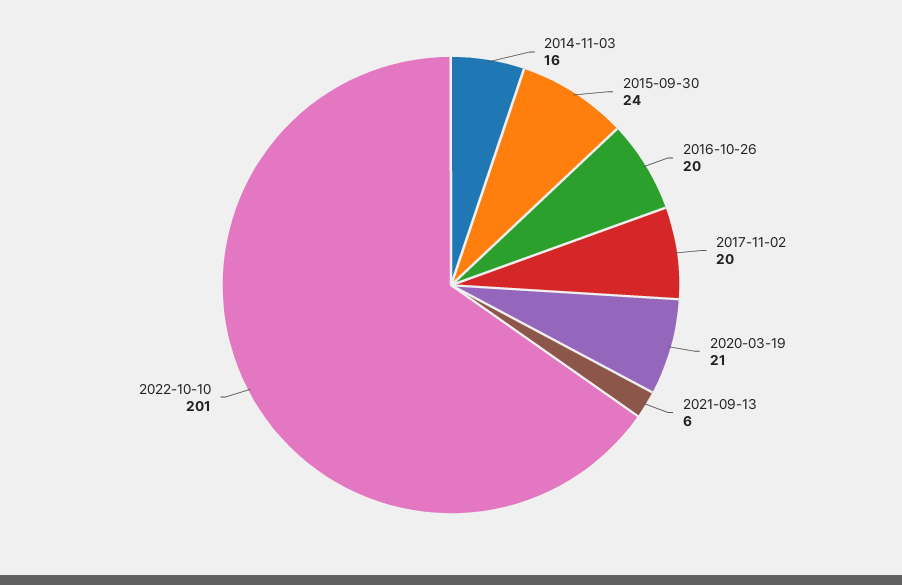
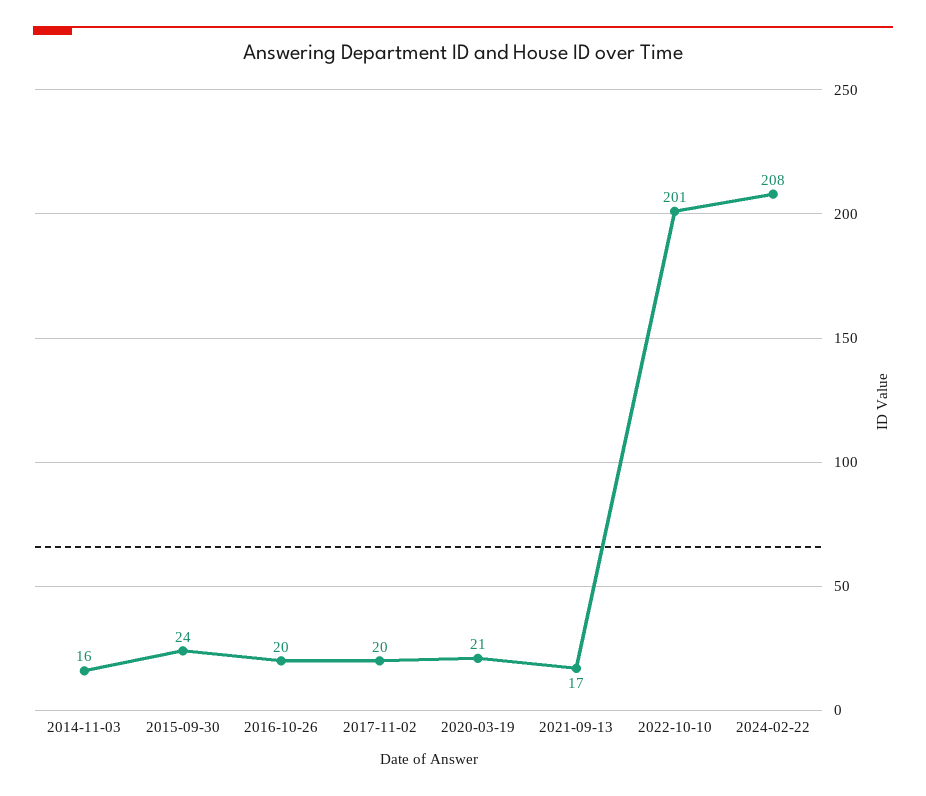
2021-09-13: 6 -> 17
2024-02-22: none -> 208

